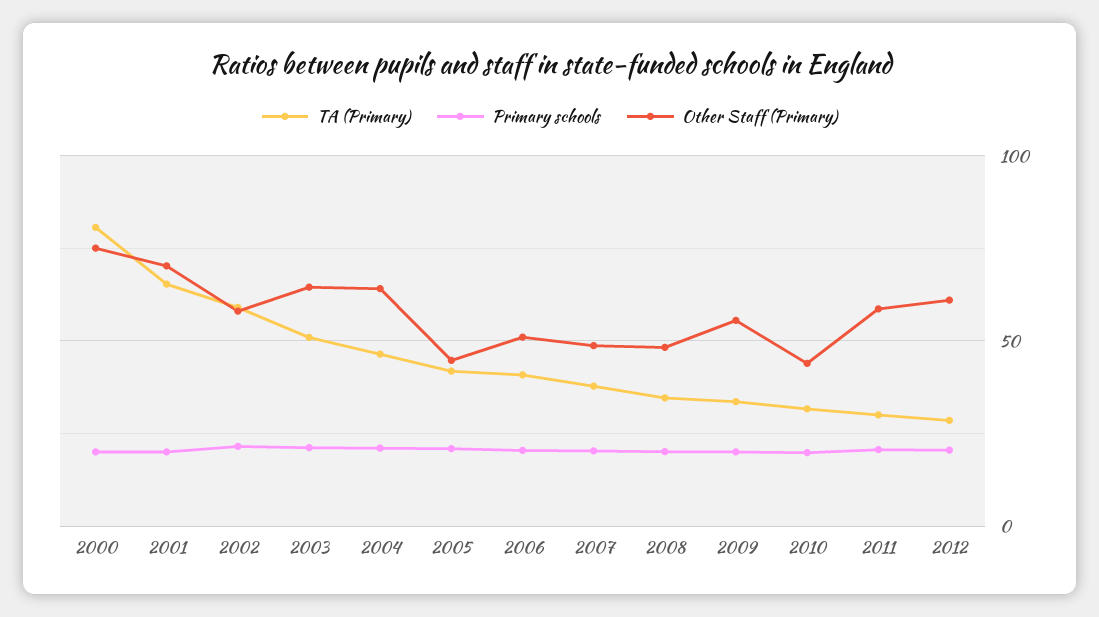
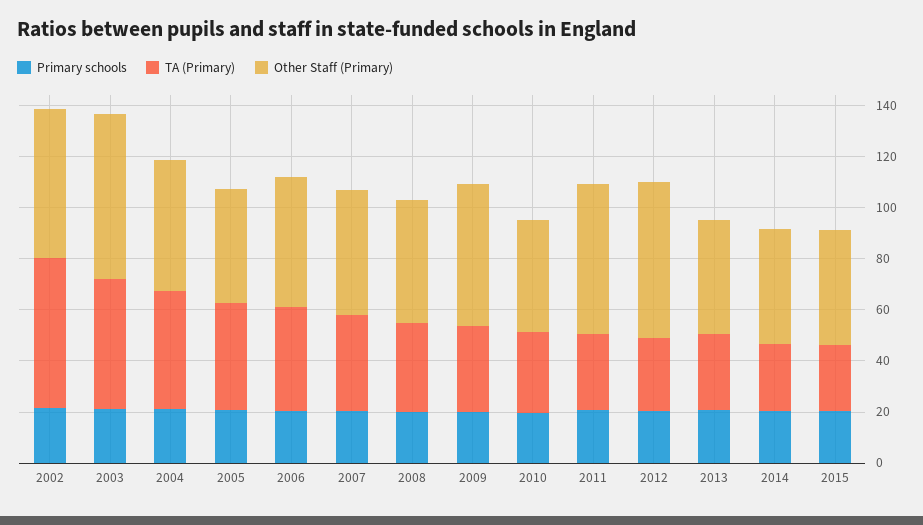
TA (Primary), 2000: 80 -> none
Primary schools, 2000: 20 -> none
Other Staff (Primary), 2000: 75 -> none
TA (Primary), 2001: 65 -> none
Primary schools, 2001: 20 -> none
Other Staff (Primary), 2001: 70 -> none
Other Staff (Primary), 2004: 65 -> 50
Primary schools, 2013: none -> 20
TA (Primary), 2013: none -> 30
Other Staff (Primary), 2013: none -> 45
Primary schools, 2014: none -> 20
TA (Primary), 2014: none -> 25
Other Staff (Primary), 2014: none -> 45
Primary schools, 2015: none -> 20
TA (Primary), 2015: none -> 25
Other Staff (Primary), 2015: none -> 45

